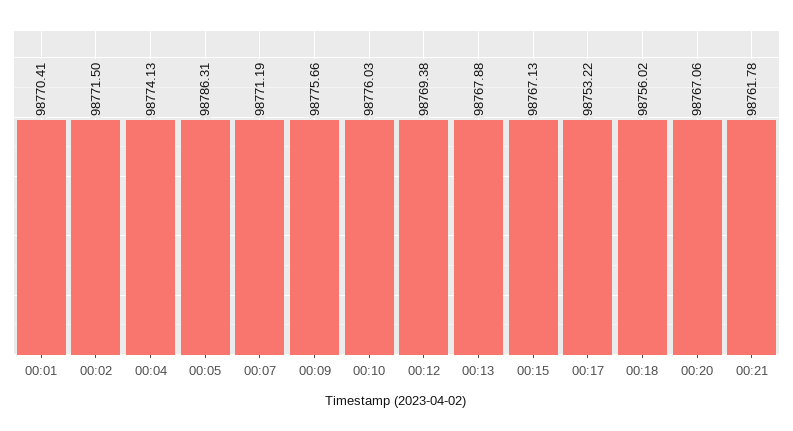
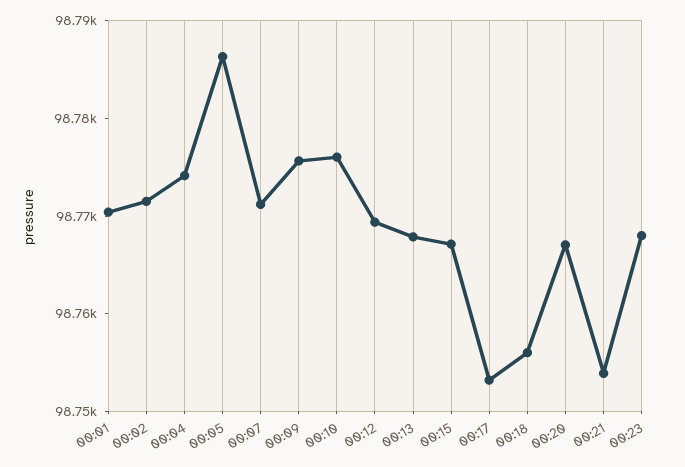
00:21: 98761.78 -> 98754
00:23: none -> 98768

